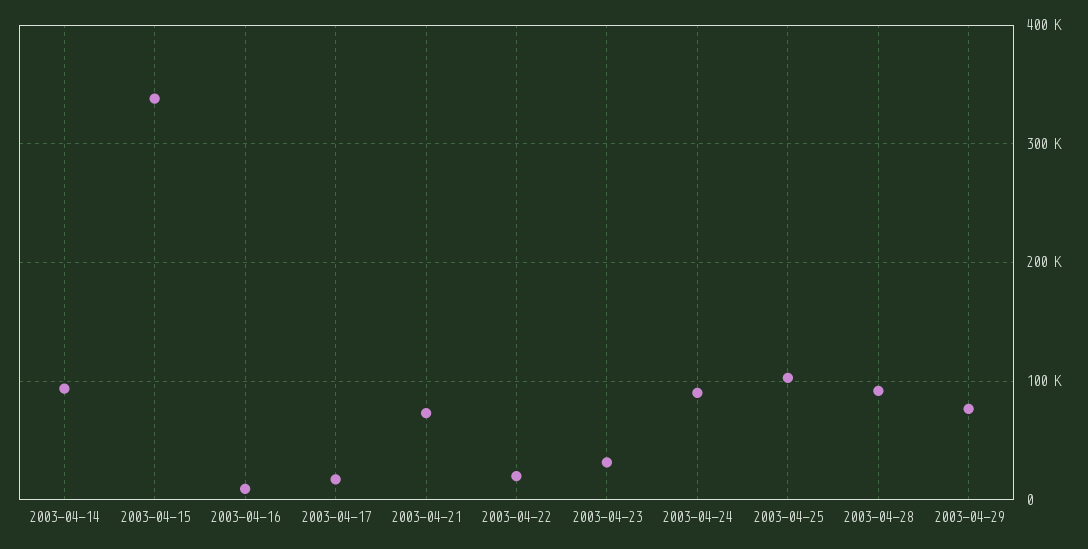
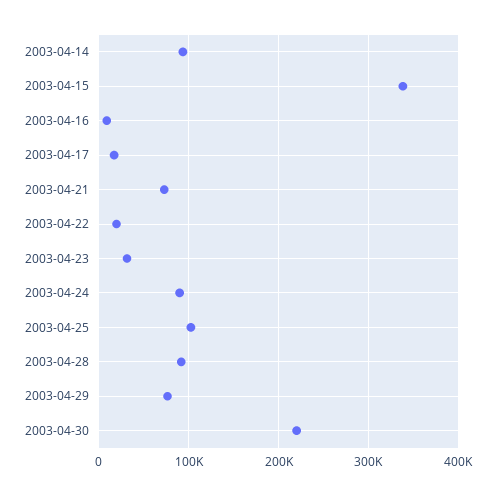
2003-04-30: none -> 220000

